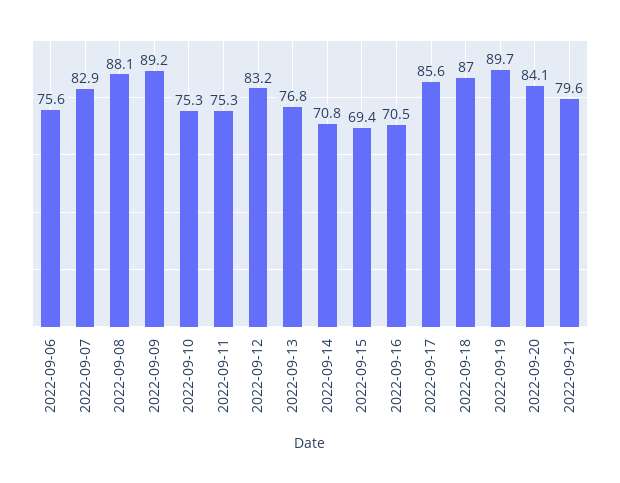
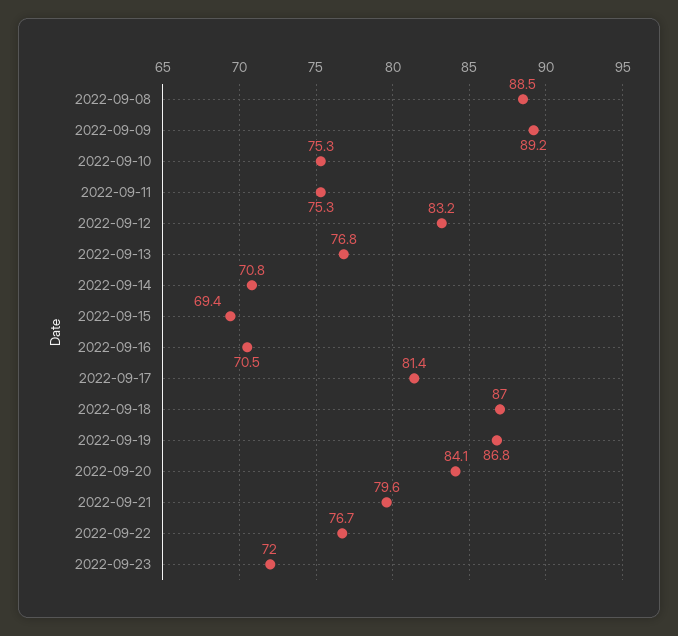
2022-09-06: 75.6 -> none
2022-09-07: 82.9 -> none
2022-09-08: 88.1 -> 88.5
2022-09-17: 85.6 -> 81.4
2022-09-19: 89.7 -> 86.8
2022-09-22: none -> 76.7
2022-09-23: none -> 72

